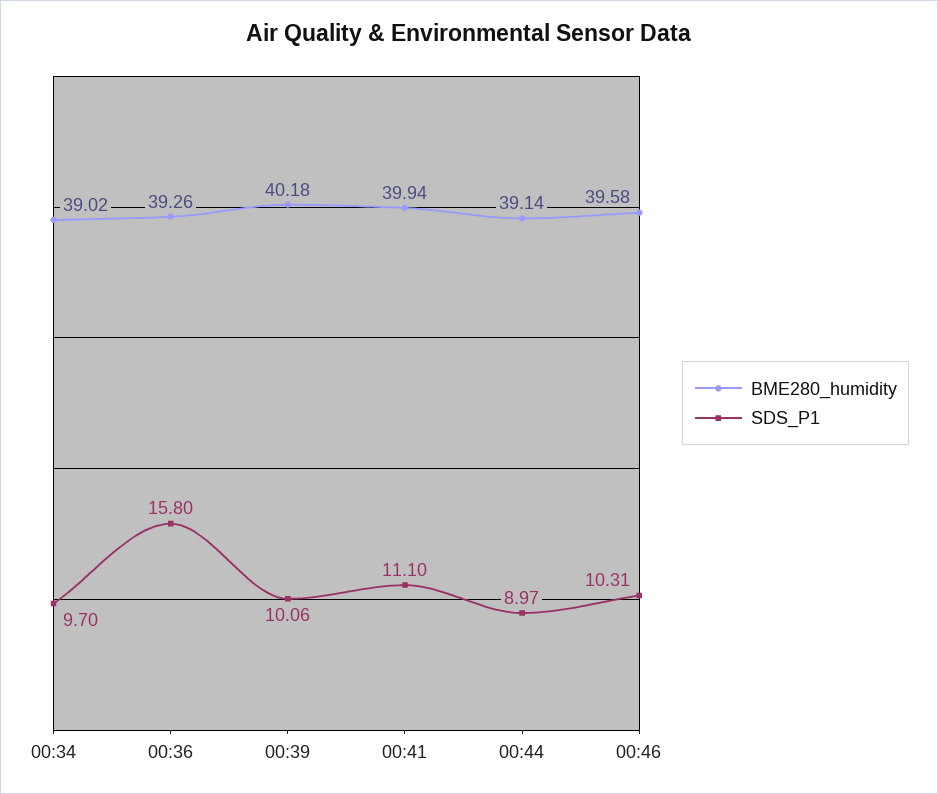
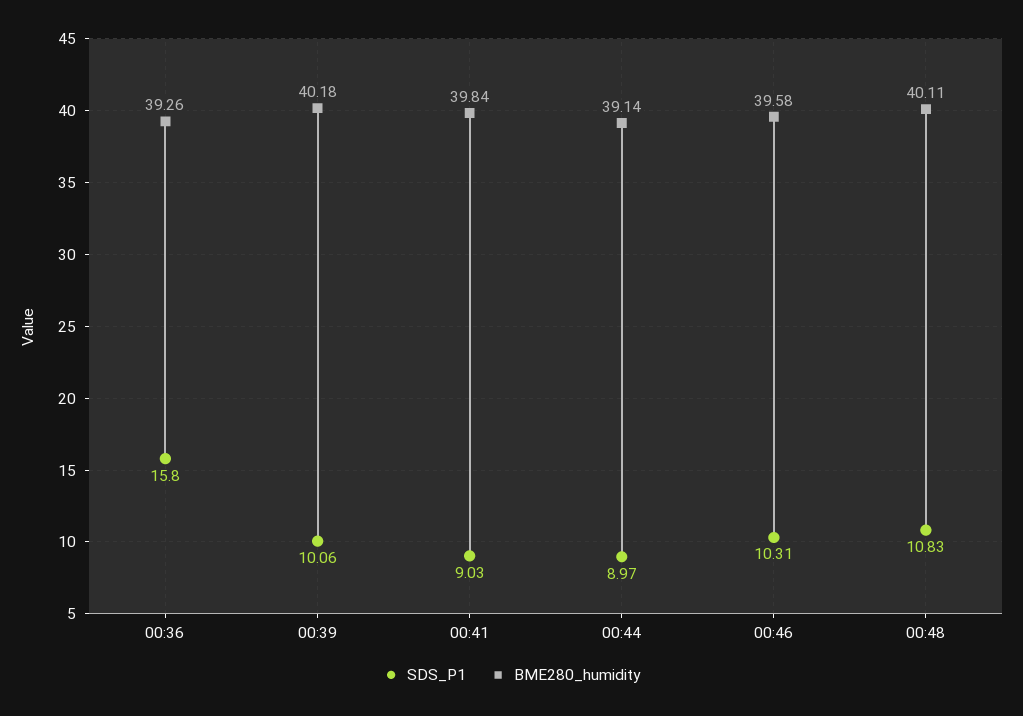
BME280_humidity, 00:34: 39.02 -> none
SDS_P1, 00:34: 9.7 -> none
BME280_humidity, 00:41: 39.94 -> 39.84
SDS_P1, 00:41: 11.1 -> 9.03
SDS_P1, 00:48: none -> 10.83
BME280_humidity, 00:48: none -> 40.11

